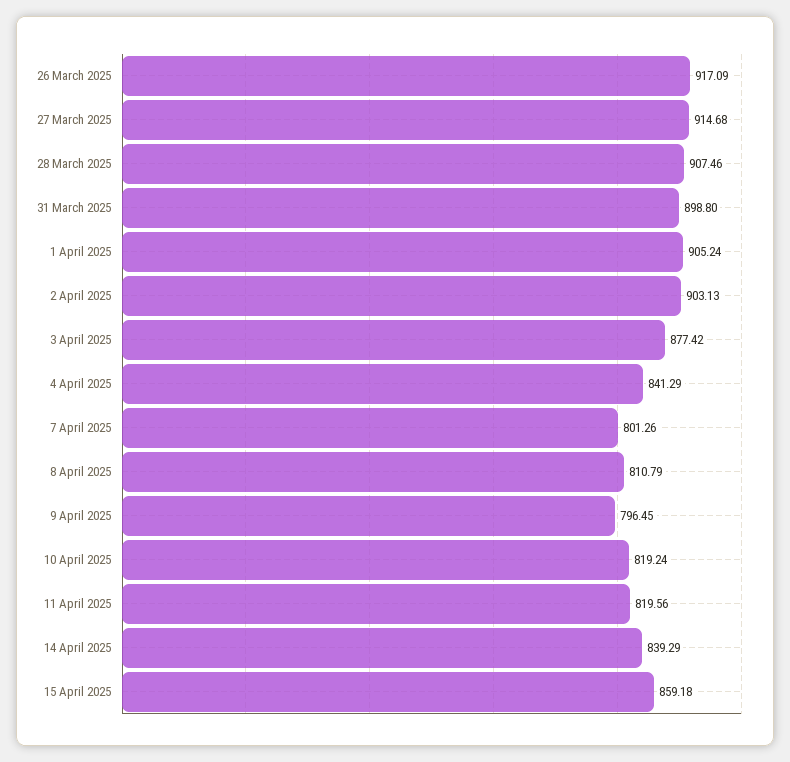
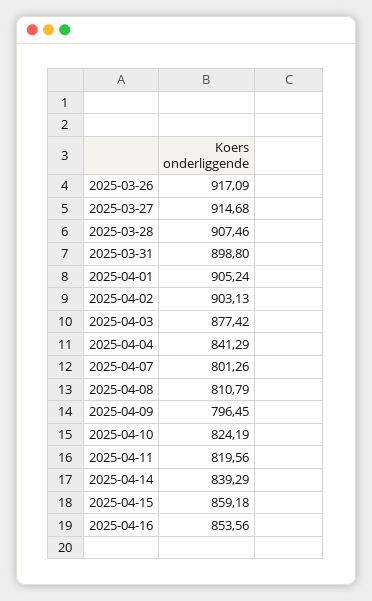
10 April 2025: 819.24 -> 824.19
2025-04-16: none -> 853.56

